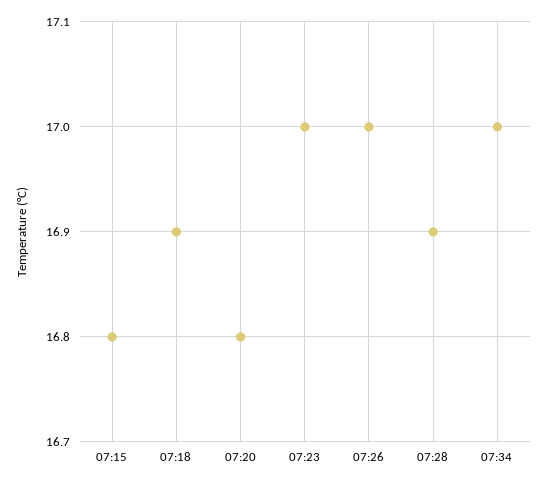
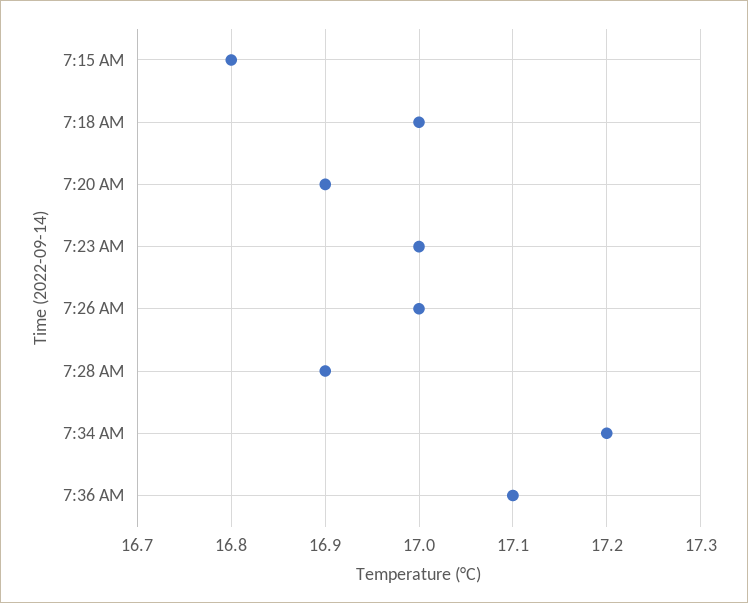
07:18: 16.9 -> 17
07:20: 16.8 -> 16.9
07:34: 17 -> 17.2
7:36 AM: none -> 17.1

